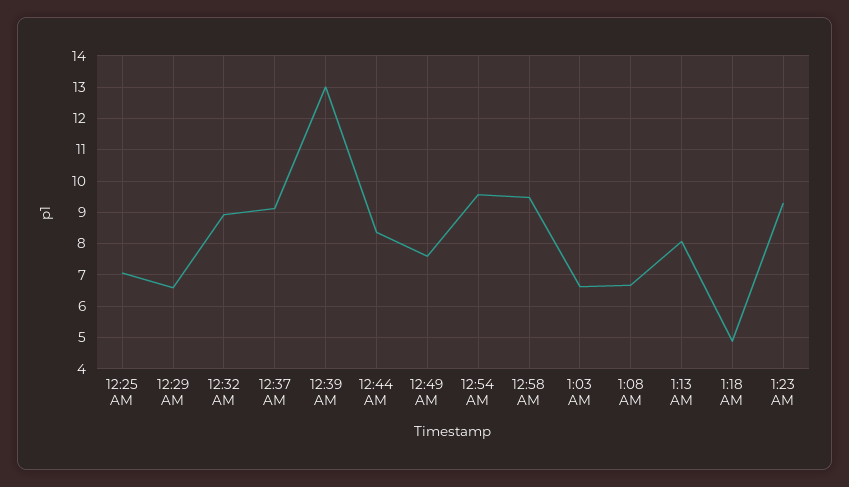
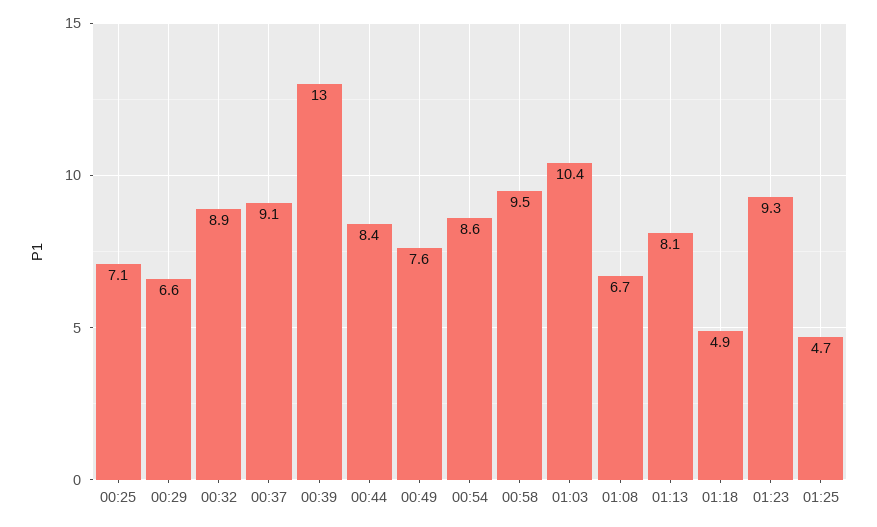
12:54 AM: 9.6 -> 8.6
1:03 AM: 6.6 -> 10.4
01:25: none -> 4.7

